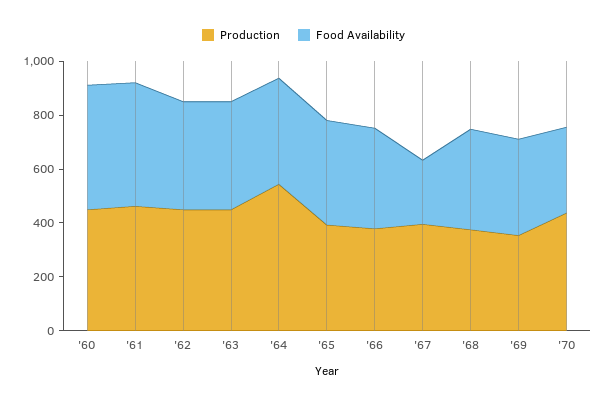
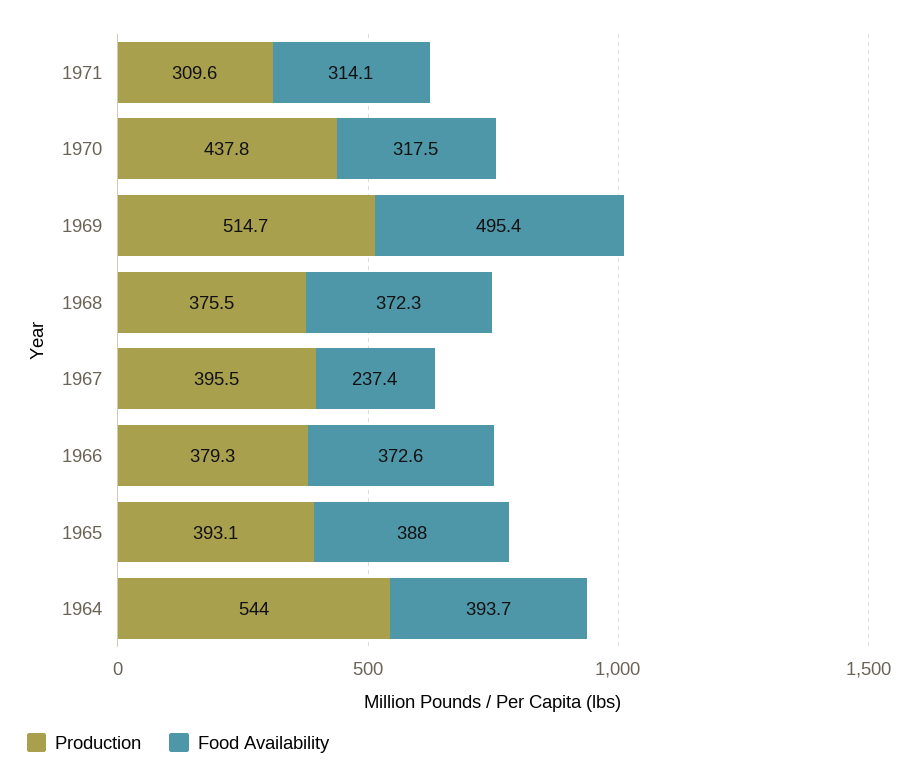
Production, '60: 450 -> none
Food Availability, '60: 450 -> none
Production, '61: 450 -> none
Food Availability, '61: 450 -> none
Production, '62: 450 -> none
Food Availability, '62: 400 -> none
Production, '63: 450 -> none
Food Availability, '63: 400 -> none
Production, '69: 350 -> 514.7
Food Availability, '69: 350 -> 495.4
Production, 1971: none -> 309.6
Food Availability, 1971: none -> 314.1

